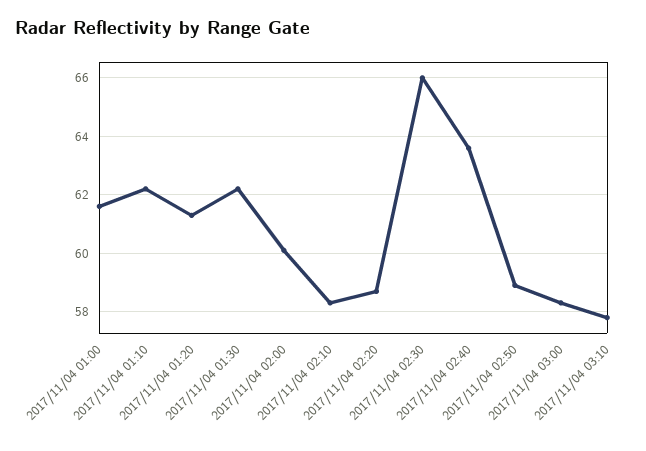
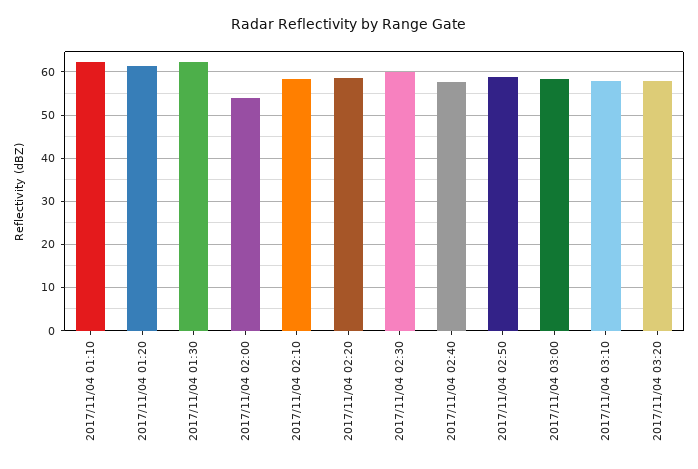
2017/11/04 01:00: 61.5 -> none
2017/11/04 02:00: 60 -> 54
2017/11/04 02:30: 66 -> 60
2017/11/04 02:40: 63.5 -> 58
2017/11/04 03:20: none -> 58

